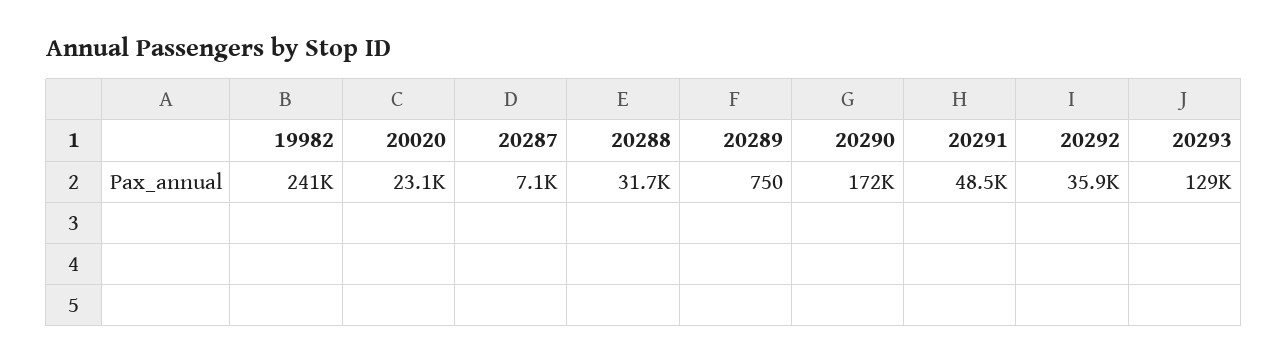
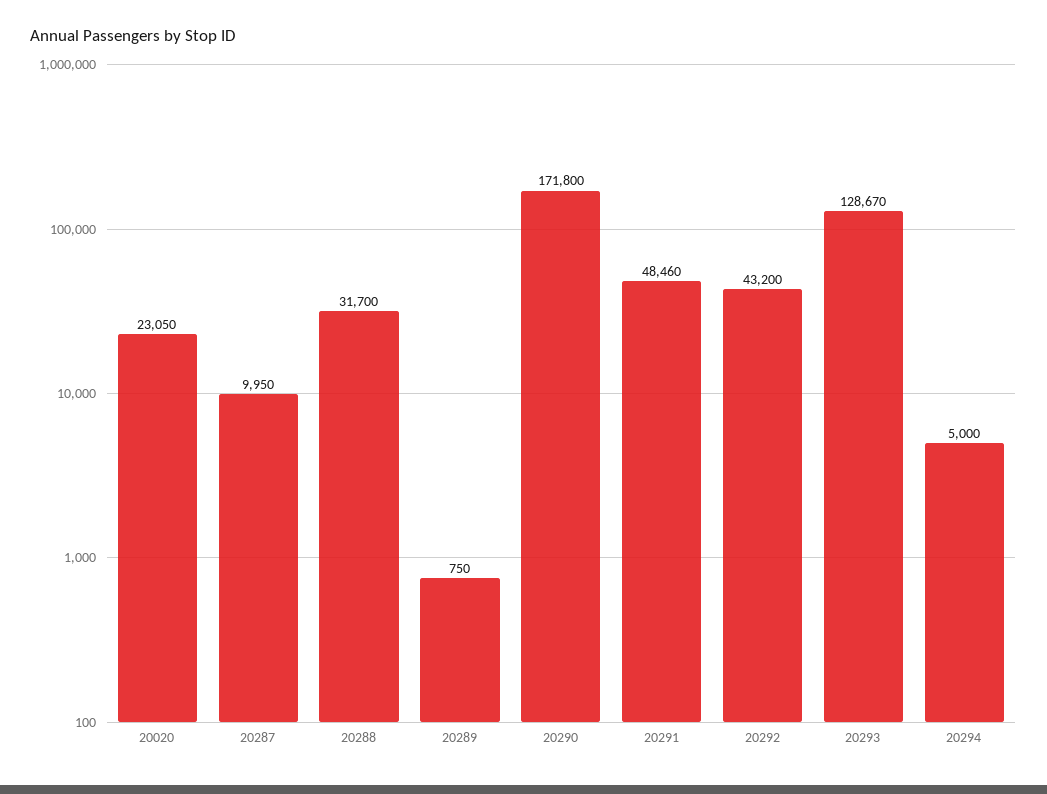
19982: 241000 -> none
20287: 7100 -> 9950
20292: 35900 -> 43200
20294: none -> 5000

